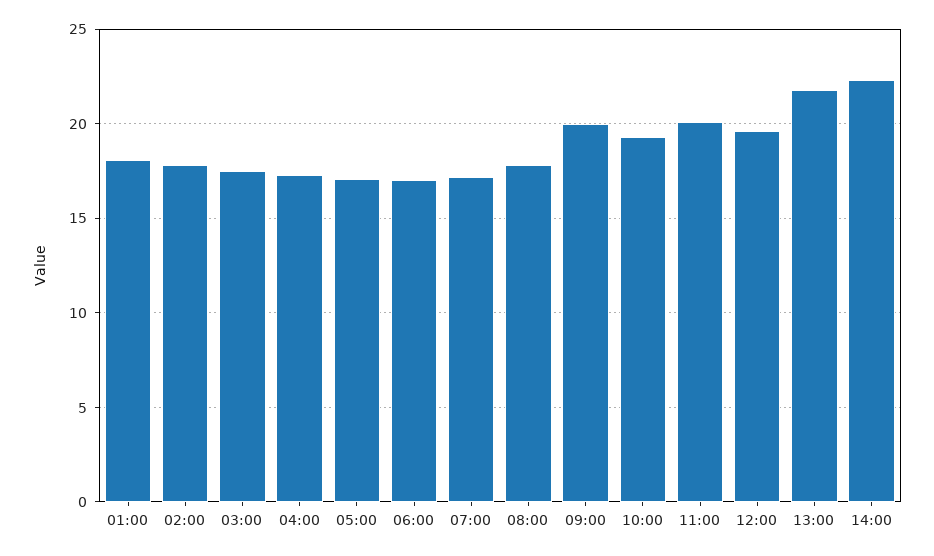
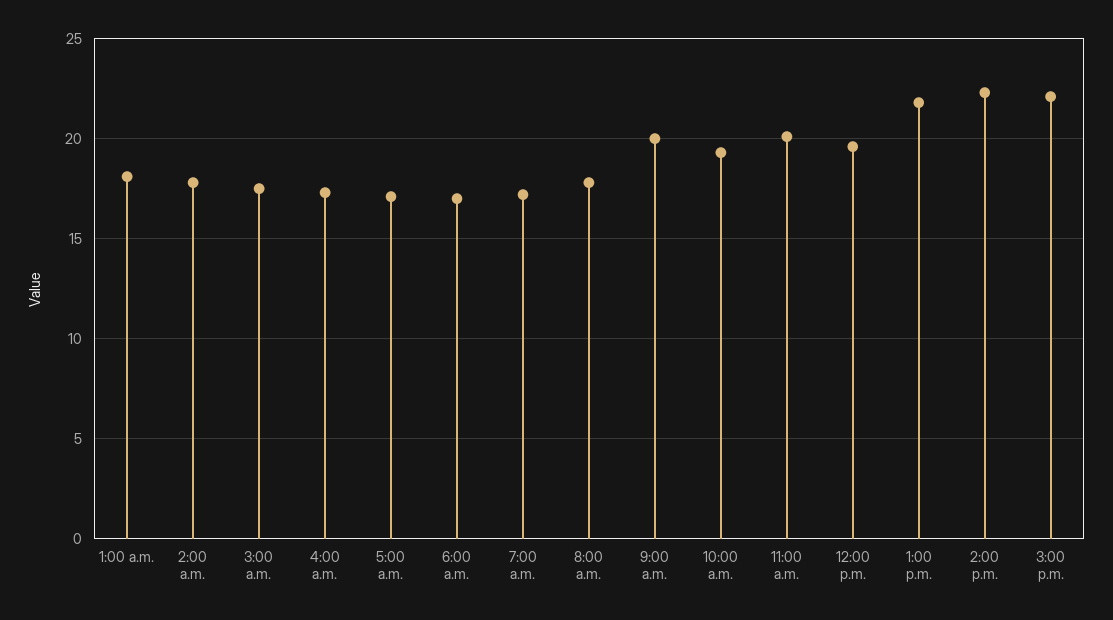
3:00 p.m.: none -> 22

